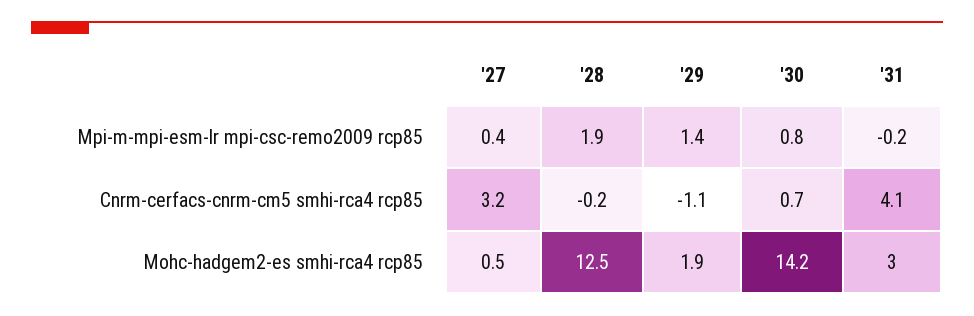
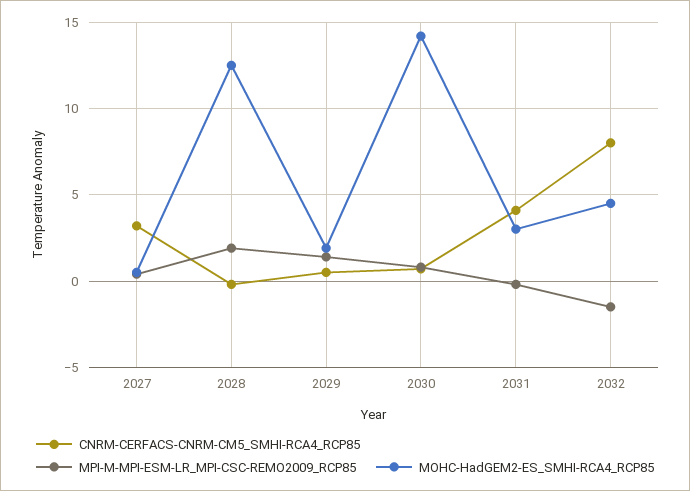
Cnrm-cerfacs-cnrm-cm5 smhi-rca4 rcp85, '29: -1.1 -> 0.5
Cnrm-cerfacs-cnrm-cm5 smhi-rca4 rcp85, 2032: none -> 8
Mpi-m-mpi-esm-lr mpi-csc-remo2009 rcp85, 2032: none -> -1.5
Mohc-hadgem2-es smhi-rca4 rcp85, 2032: none -> 4.5

